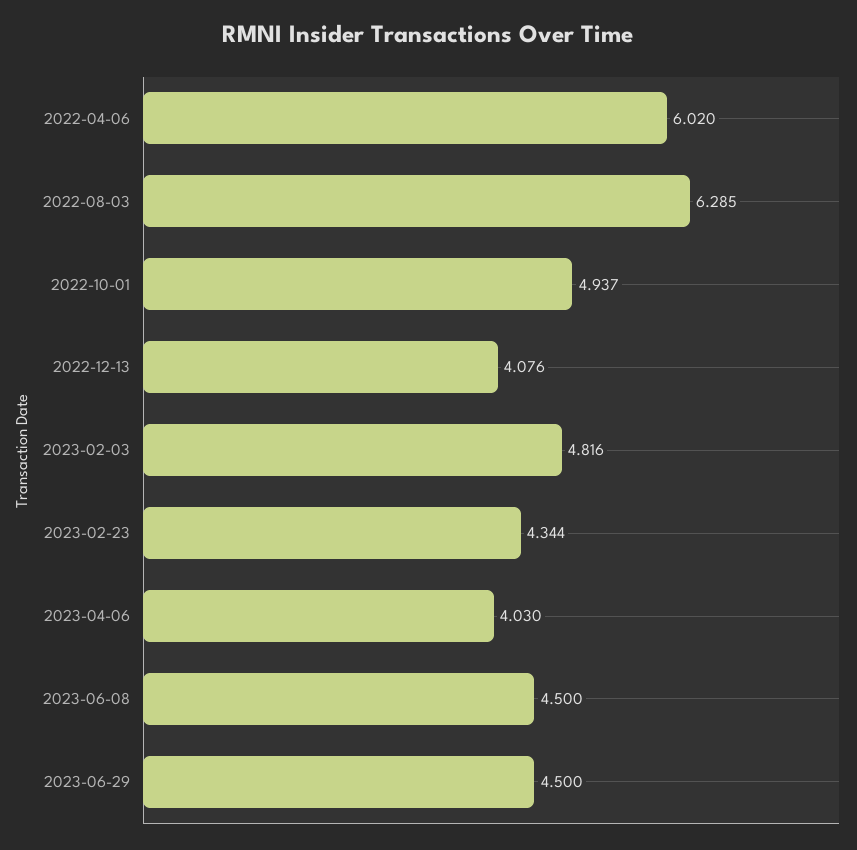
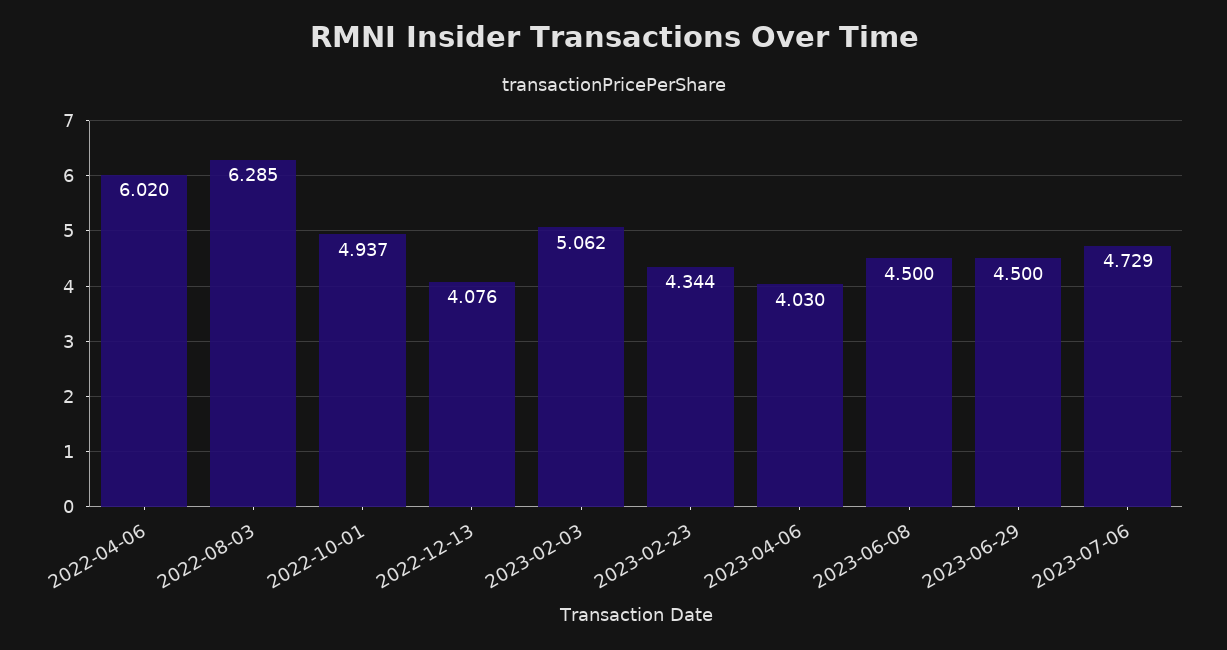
2023-02-03: 4.816 -> 5.062
2023-07-06: none -> 4.729

